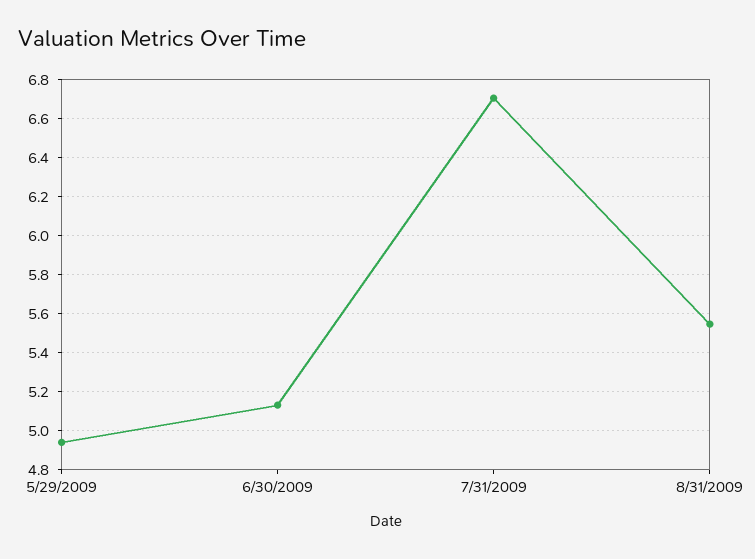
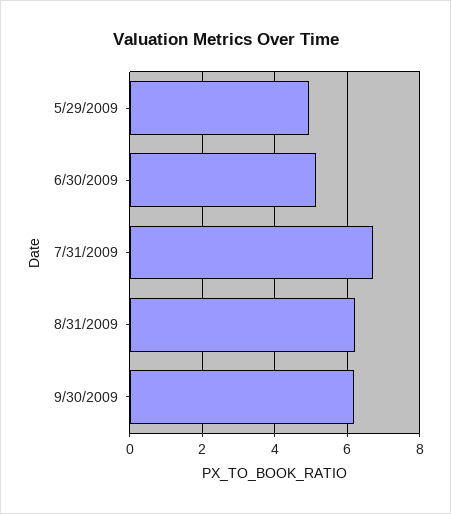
8/31/2009: 5.55 -> 6.2
9/30/2009: none -> 6.2

